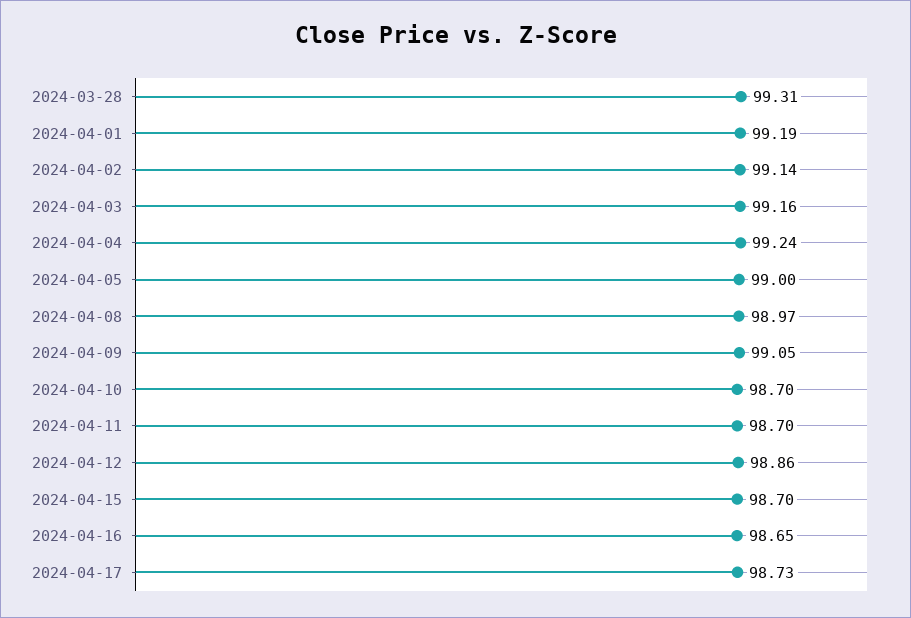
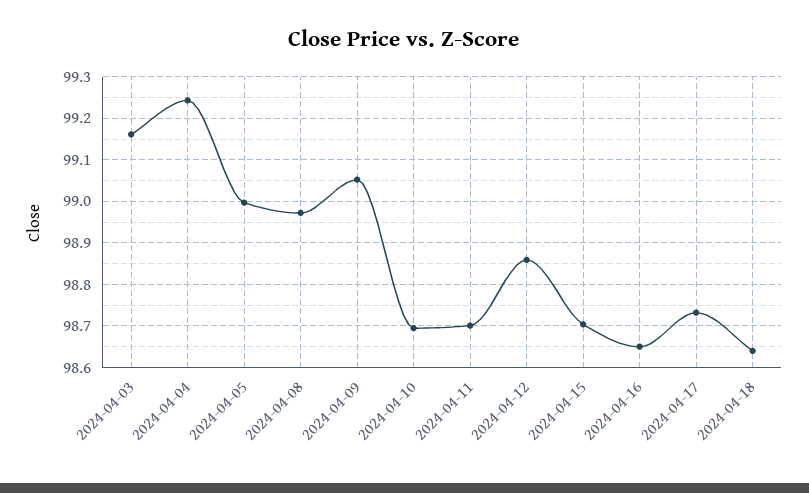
2024-03-28: 99.31 -> none
2024-04-01: 99.19 -> none
2024-04-02: 99.14 -> none
2024-04-18: none -> 98.64

